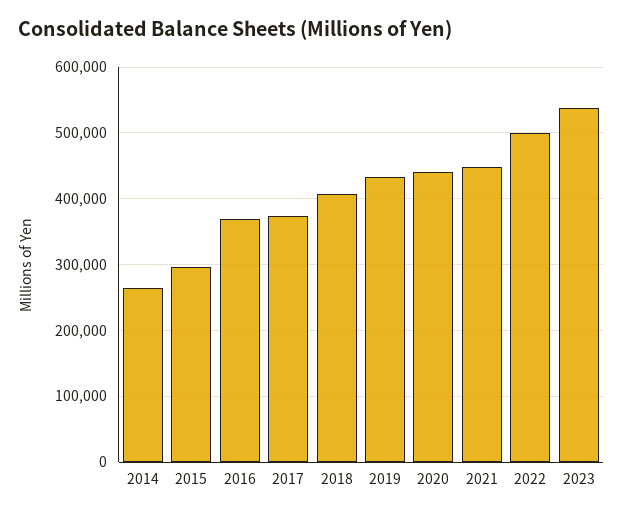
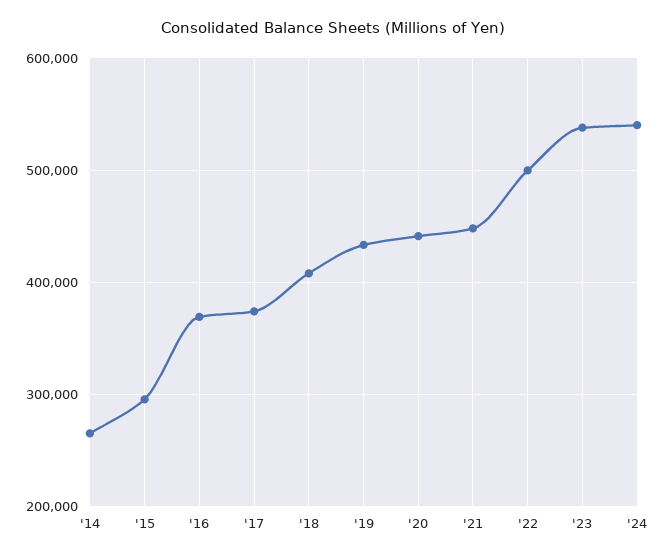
'24: none -> 540000

